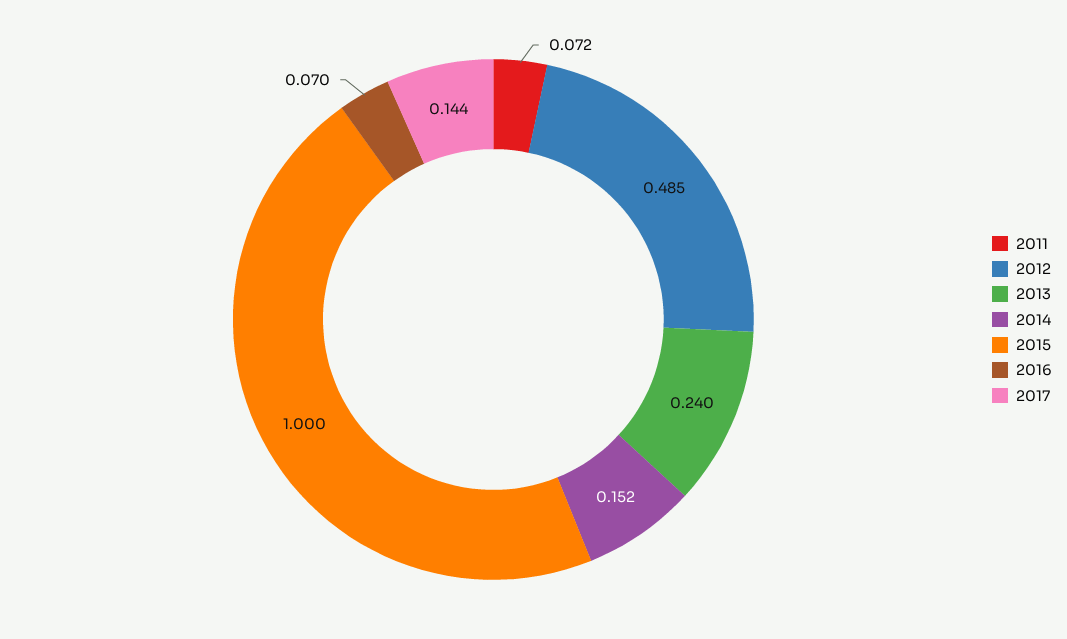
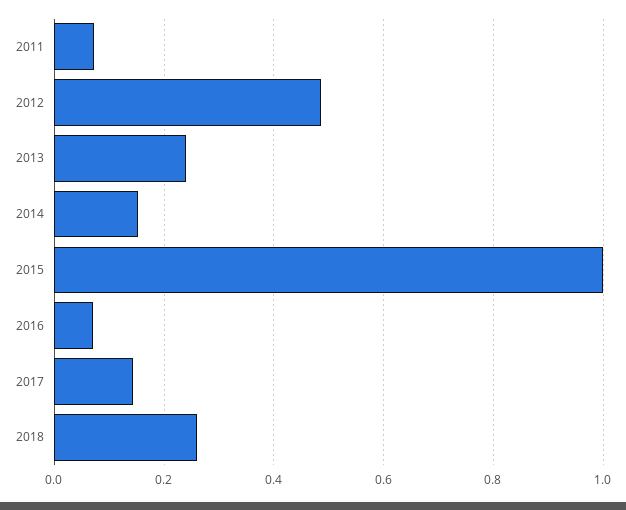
2018: none -> 0.26

